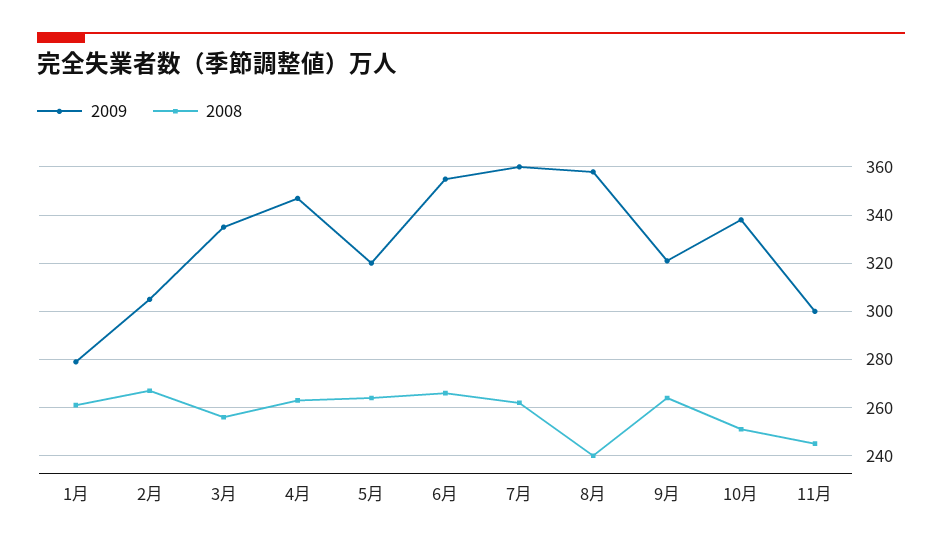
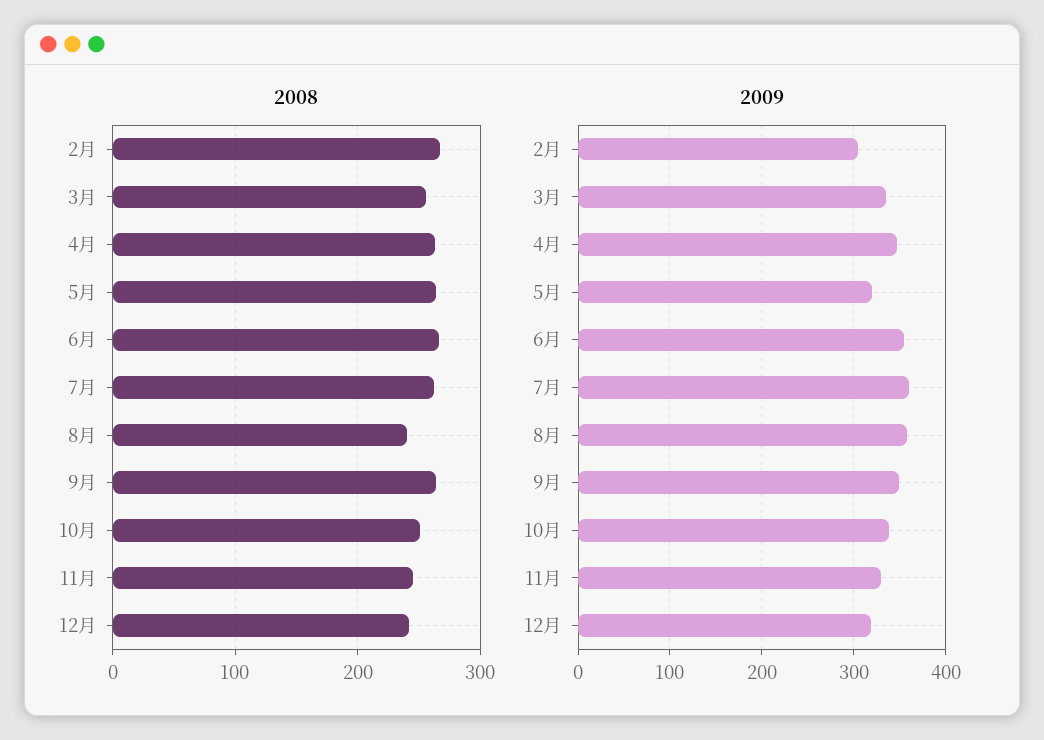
2009, 1月: 280 -> none
2008, 1月: 260 -> none
2009, 9月: 320 -> 350
2009, 11月: 300 -> 330
2008, 12月: none -> 240
2009, 12月: none -> 320

